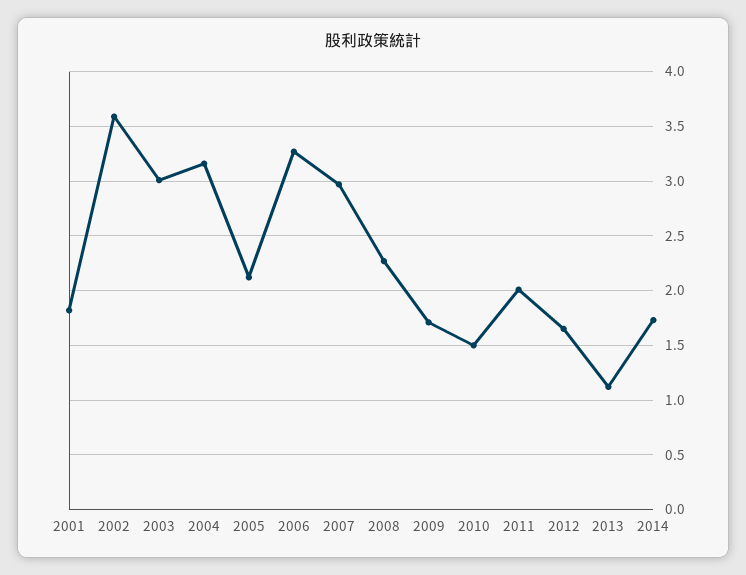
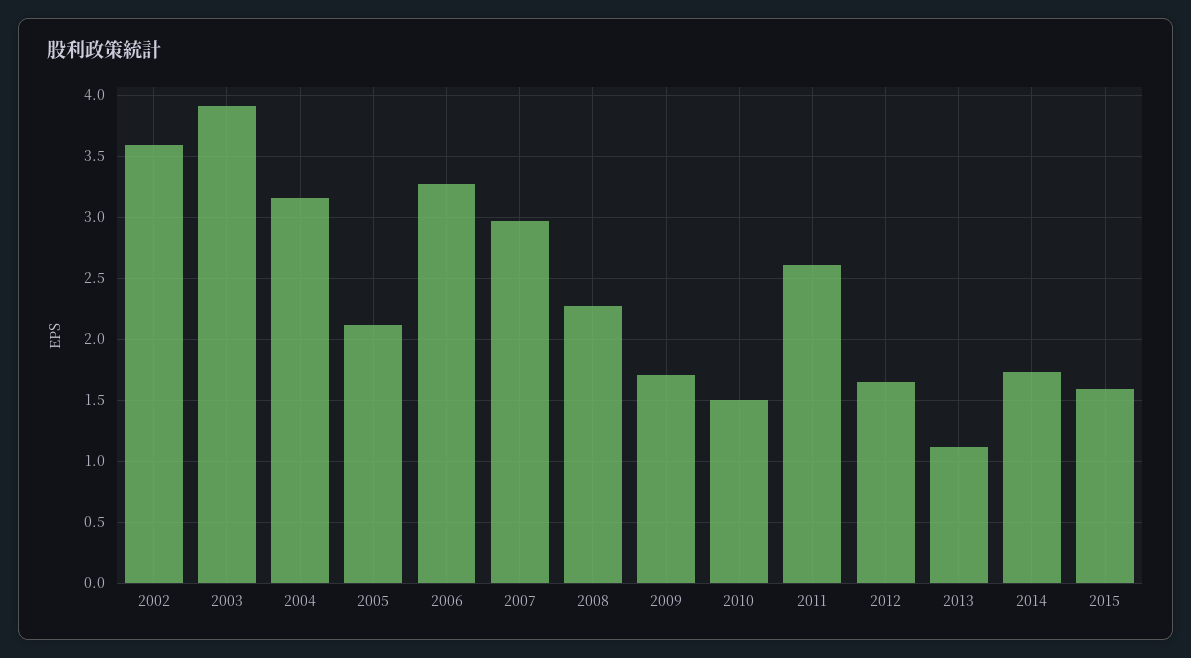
2001: 1.8 -> none
2003: 3 -> 3.9
2011: 2 -> 2.6
2015: none -> 1.6

